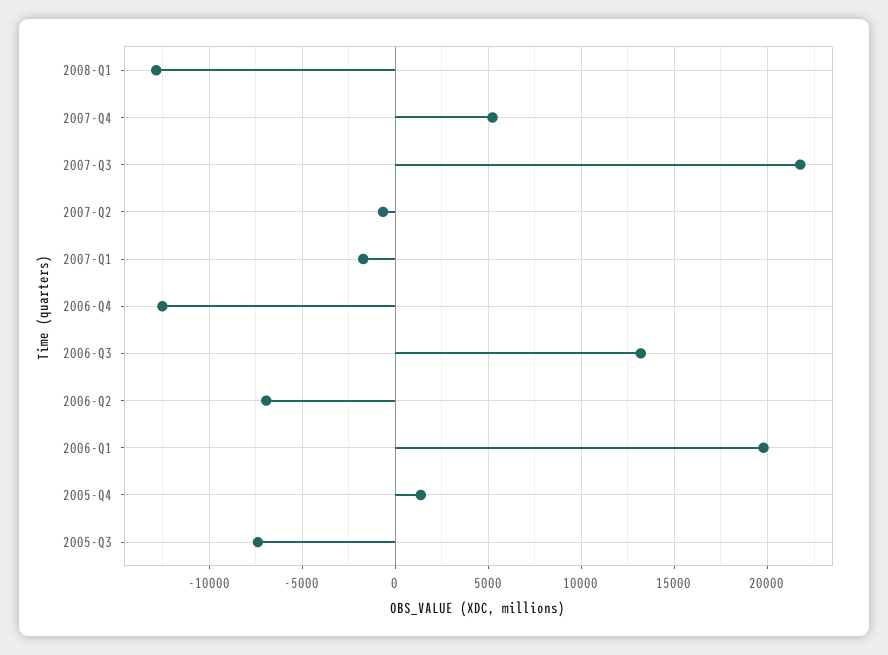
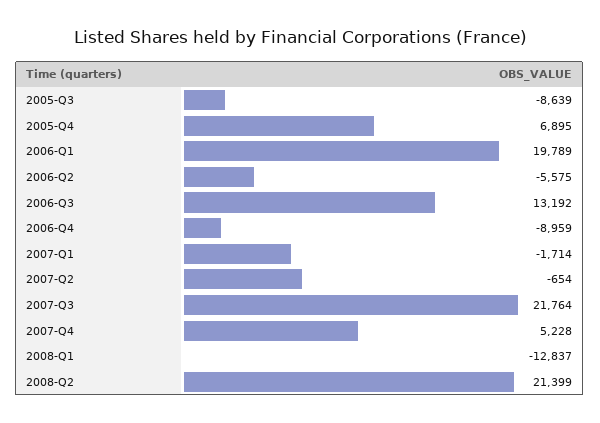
2006-Q4: -12500 -> -8959
2006-Q2: -7000 -> -5575
2005-Q4: 1500 -> 6895
2005-Q3: -7500 -> -8639
2008-Q2: none -> 21399

